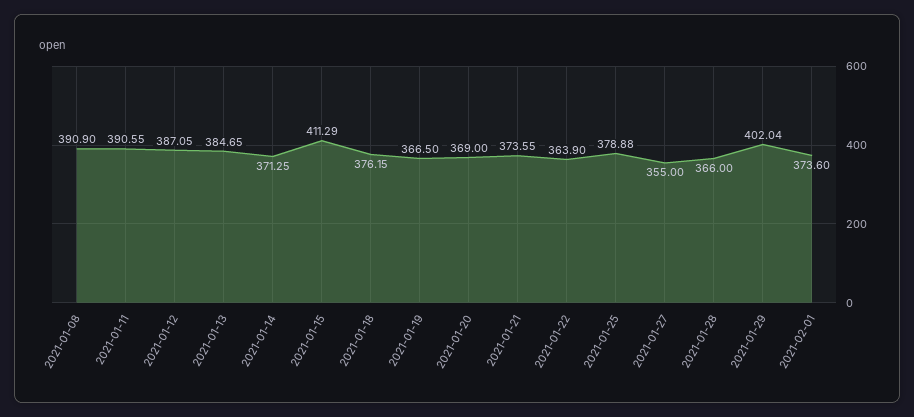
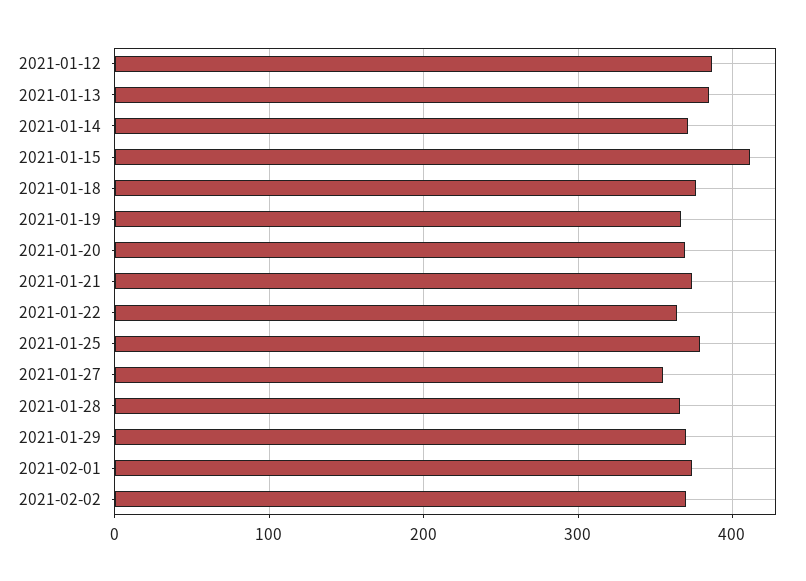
2021-01-08: 390.9 -> none
2021-01-11: 390.55 -> none
2021-01-29: 402.04 -> 370
2021-02-02: none -> 370

